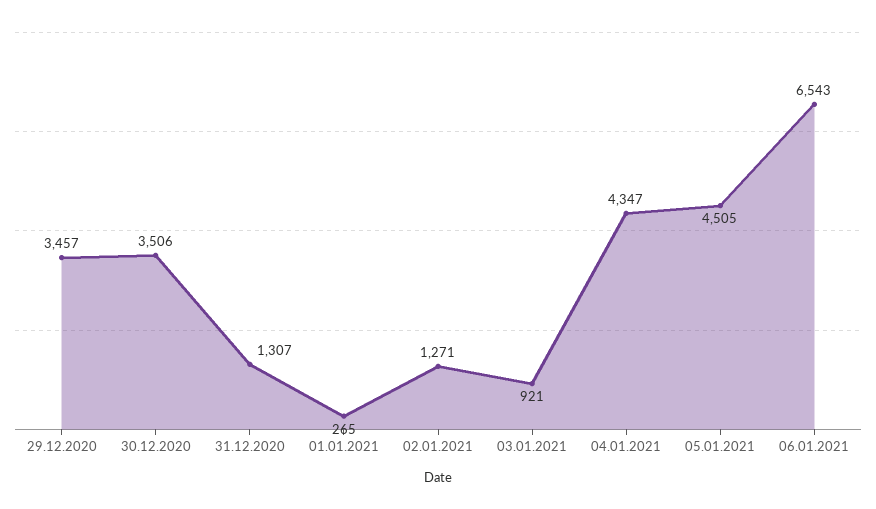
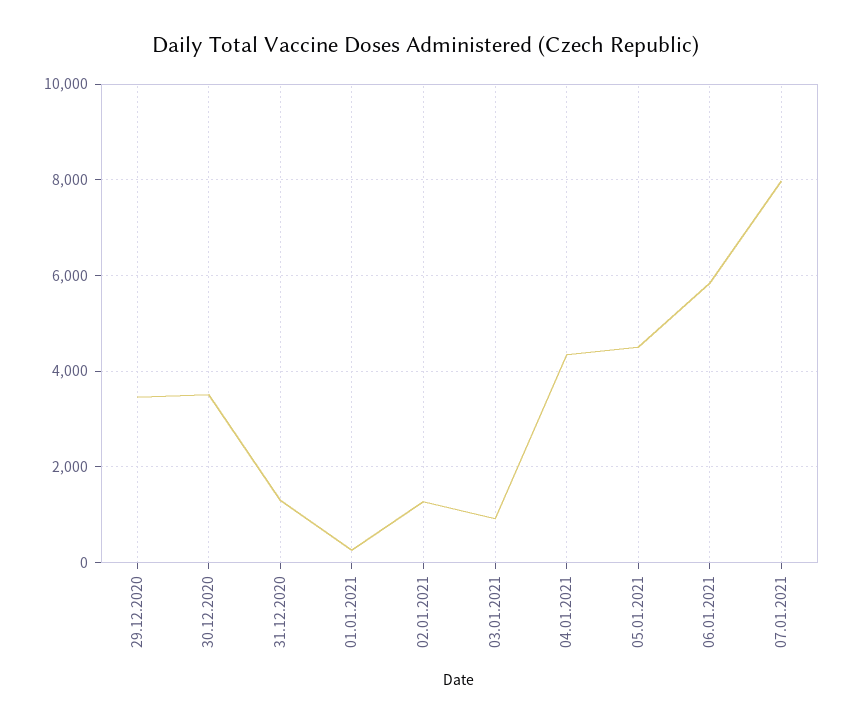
06.01.2021: 6543 -> 5800
07.01.2021: none -> 8000

